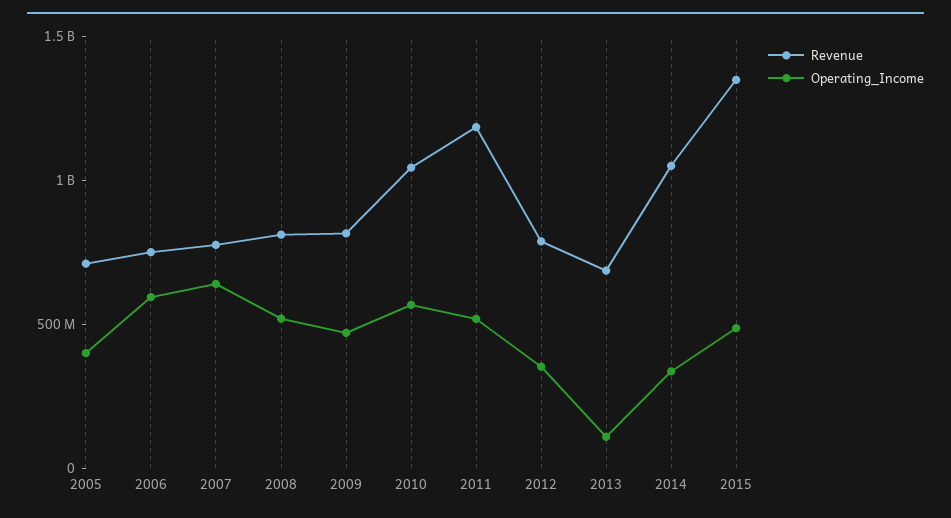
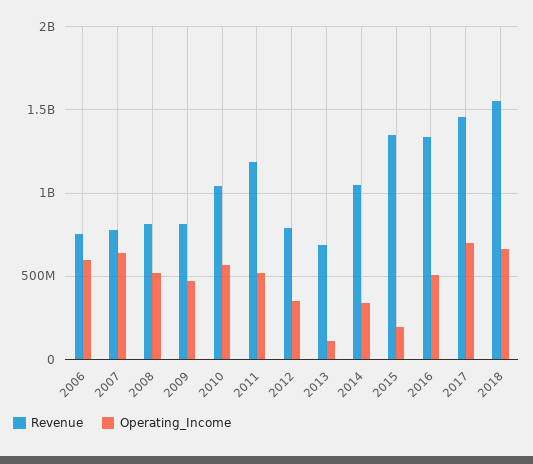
Revenue, 2005: 700000000 -> none
Operating_Income, 2005: 400000000 -> none
Operating_Income, 2015: 500000000 -> 200000000
Revenue, 2016: none -> 1350000000
Operating_Income, 2016: none -> 500000000
Revenue, 2017: none -> 1450000000
Operating_Income, 2017: none -> 700000000
Revenue, 2018: none -> 1550000000
Operating_Income, 2018: none -> 650000000

